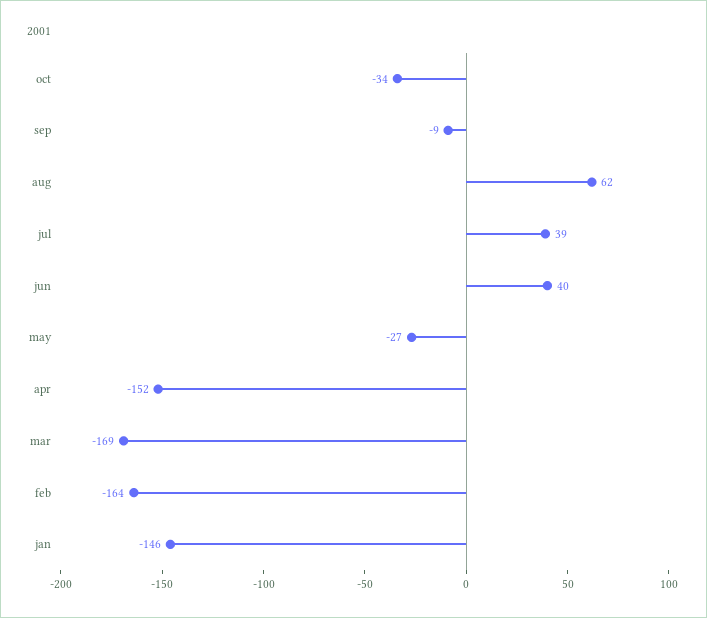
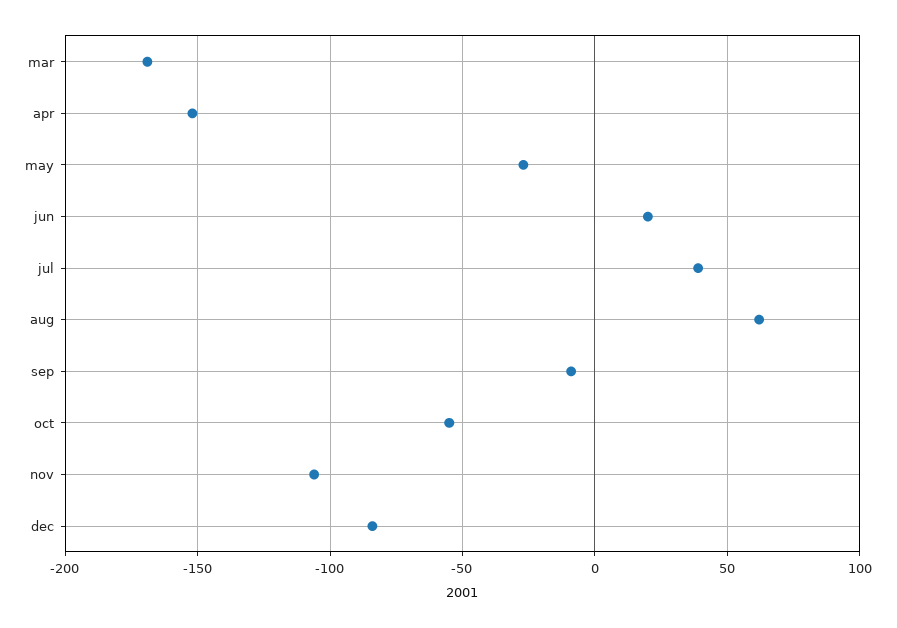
oct: -34 -> -55
jun: 40 -> 20
feb: -164 -> none
jan: -146 -> none
nov: none -> -105
dec: none -> -85

